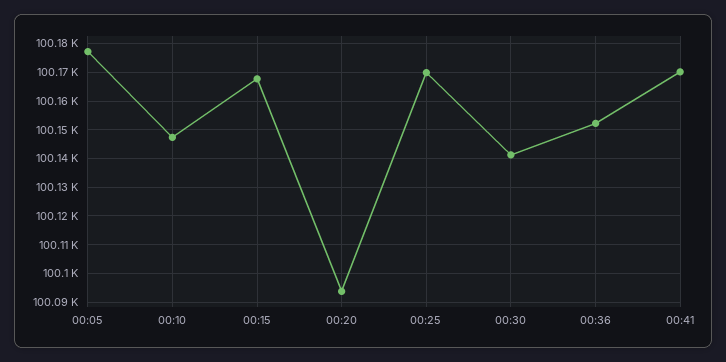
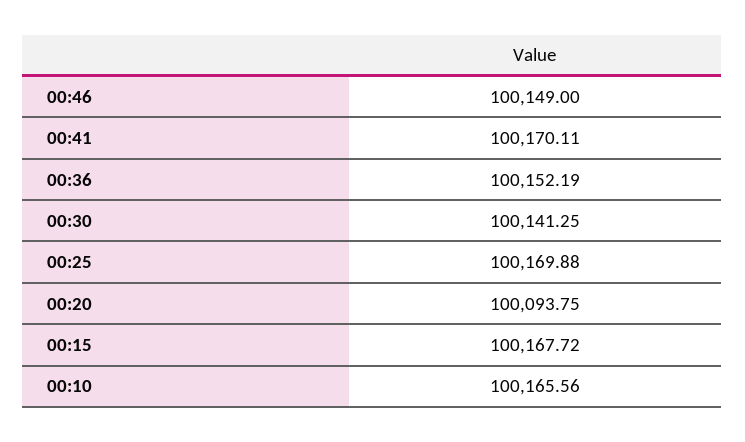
00:05: 100177.5 -> none
00:10: 100147.5 -> 100165.56
00:46: none -> 100149

